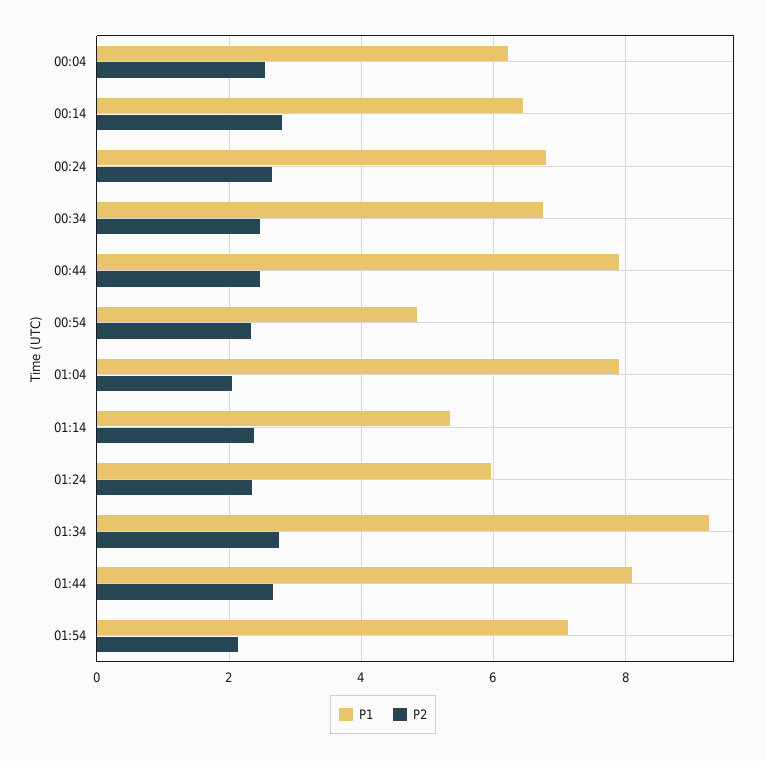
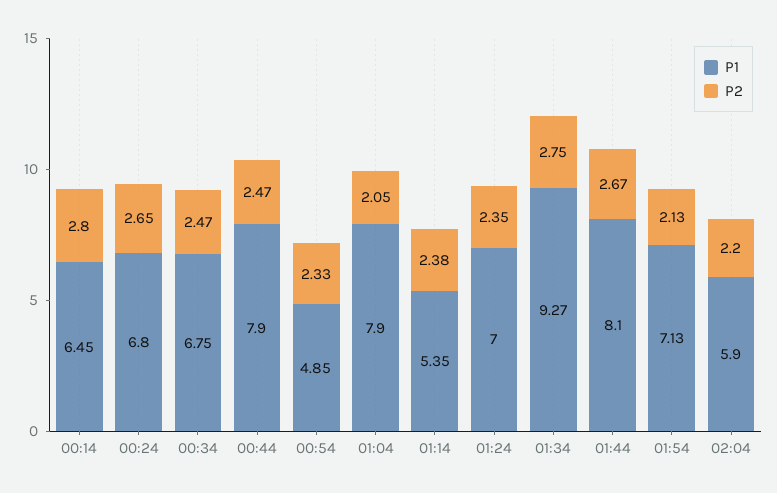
P1, 00:04: 6.2 -> none
P2, 00:04: 2.6 -> none
P1, 01:24: 6 -> 7
P1, 02:04: none -> 5.9
P2, 02:04: none -> 2.2

